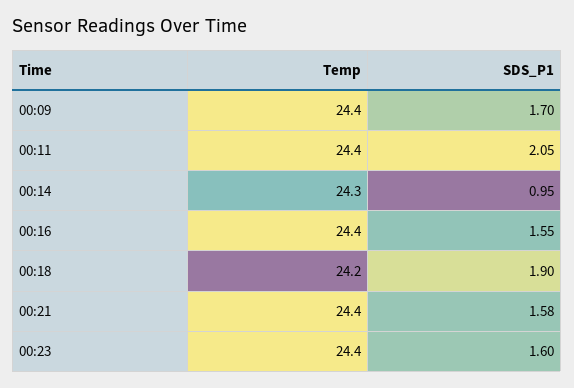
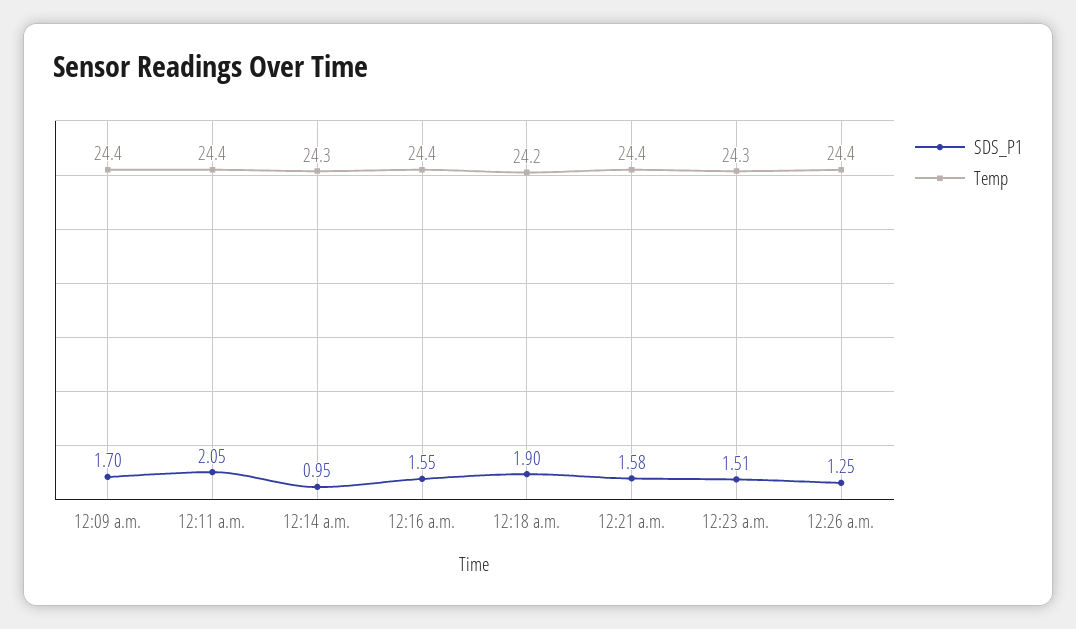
Temp, 00:23: 24.4 -> 24.3
SDS_P1, 00:23: 1.6 -> 1.51
SDS_P1, 12:26 a.m.: none -> 1.25
Temp, 12:26 a.m.: none -> 24.4

